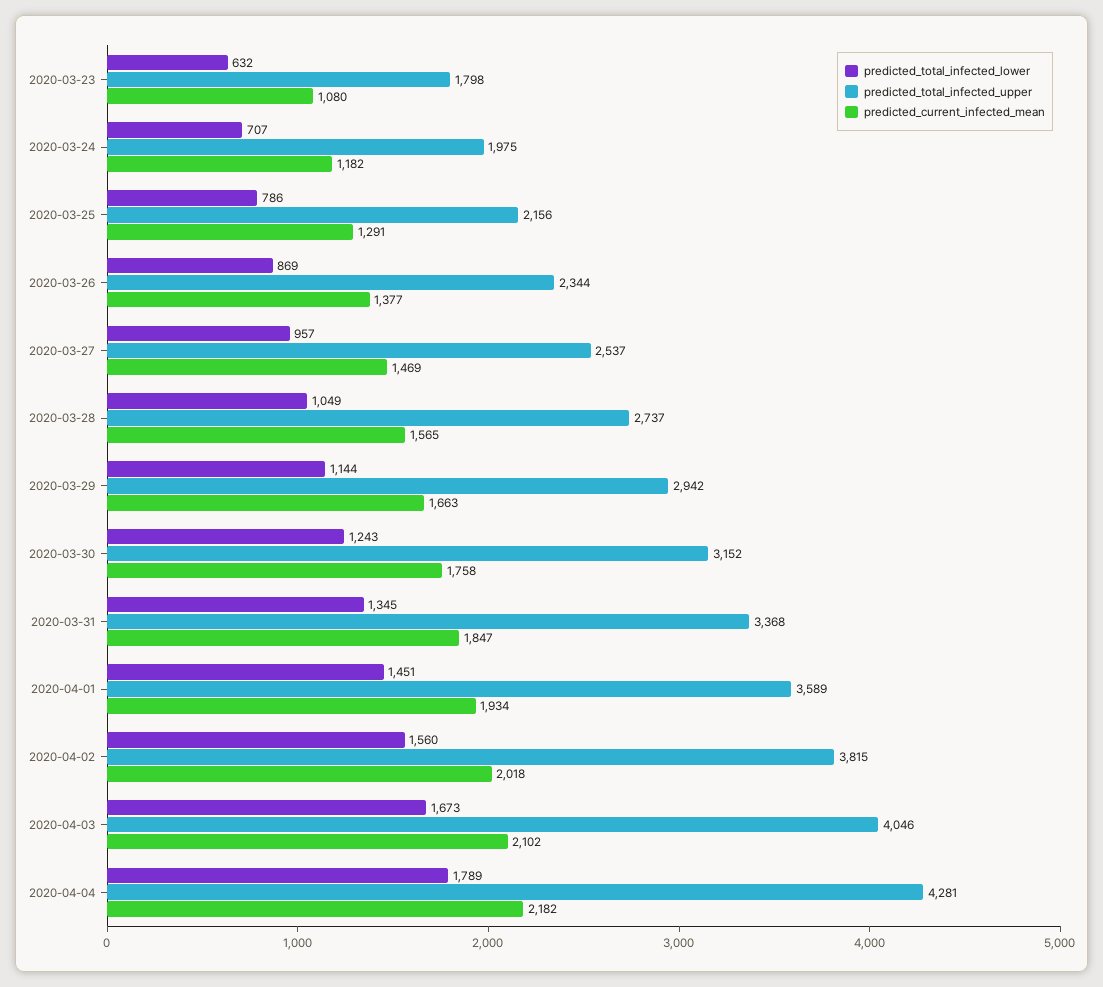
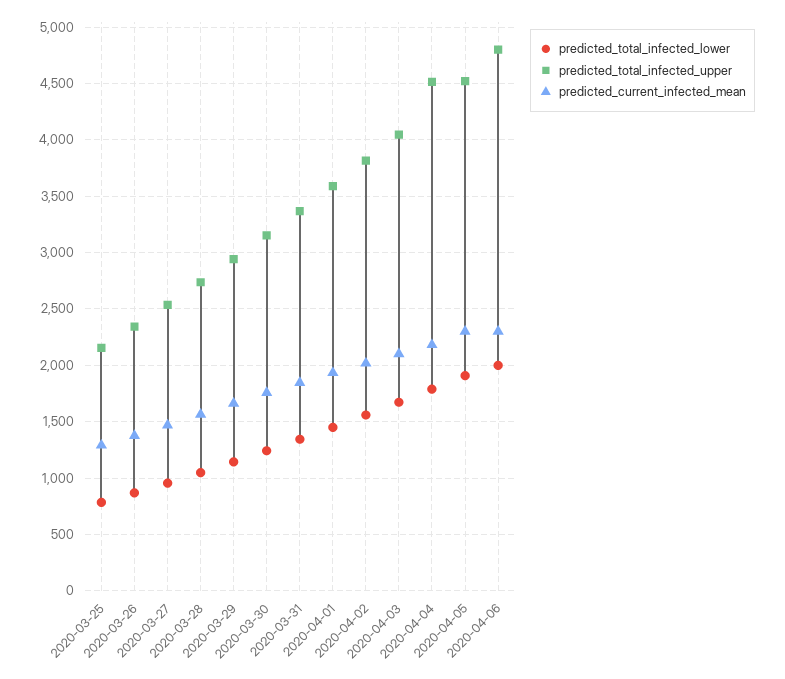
predicted_total_infected_lower, 2020-03-23: 632 -> none
predicted_total_infected_upper, 2020-03-23: 1798 -> none
predicted_current_infected_mean, 2020-03-23: 1080 -> none
predicted_total_infected_lower, 2020-03-24: 707 -> none
predicted_total_infected_upper, 2020-03-24: 1975 -> none
predicted_current_infected_mean, 2020-03-24: 1182 -> none
predicted_total_infected_upper, 2020-04-04: 4281 -> 4500
predicted_total_infected_lower, 2020-04-05: none -> 1900
predicted_total_infected_upper, 2020-04-05: none -> 4500
predicted_current_infected_mean, 2020-04-05: none -> 2300
predicted_total_infected_lower, 2020-04-06: none -> 2000
predicted_total_infected_upper, 2020-04-06: none -> 4800
predicted_current_infected_mean, 2020-04-06: none -> 2300

